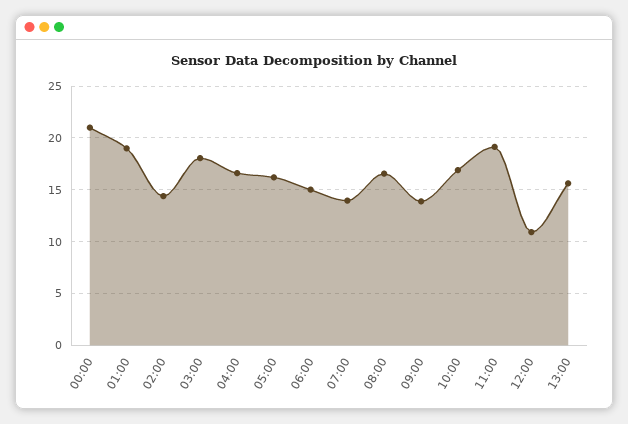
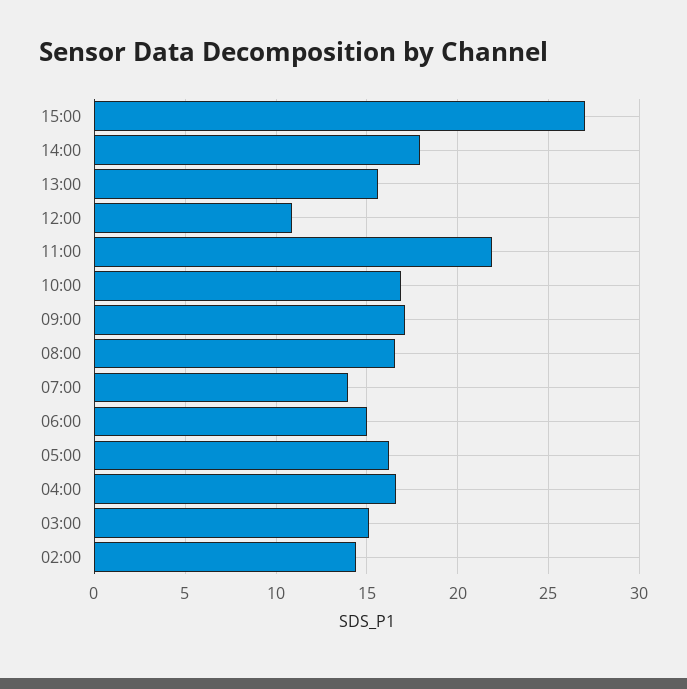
00:00: 21 -> none
01:00: 19 -> none
03:00: 18 -> 15
09:00: 14 -> 17
11:00: 19 -> 22
15:00: none -> 27
14:00: none -> 18

